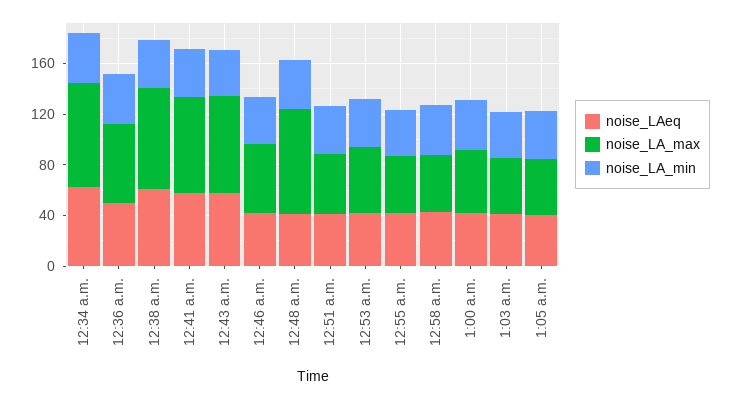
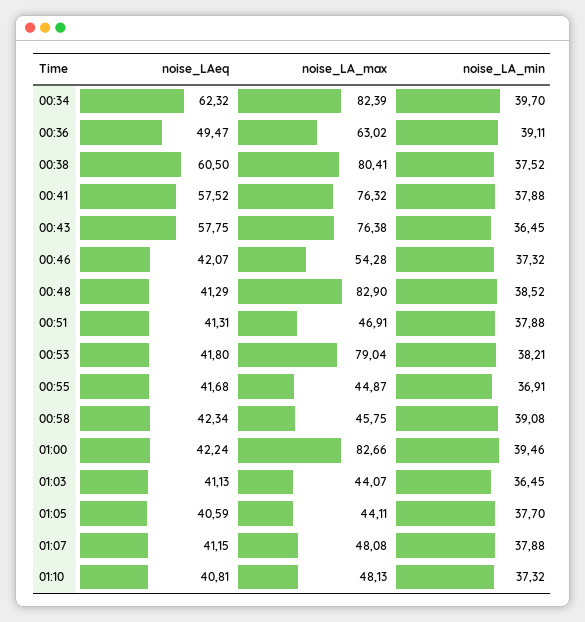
noise_LA_max, 12:53 a.m.: 50 -> 79.04
noise_LA_max, 1:00 a.m.: 50 -> 82.66
noise_LAeq, 01:07: none -> 41.15
noise_LA_max, 01:07: none -> 48.08
noise_LA_min, 01:07: none -> 37.88
noise_LAeq, 01:10: none -> 40.81
noise_LA_max, 01:10: none -> 48.13
noise_LA_min, 01:10: none -> 37.32

